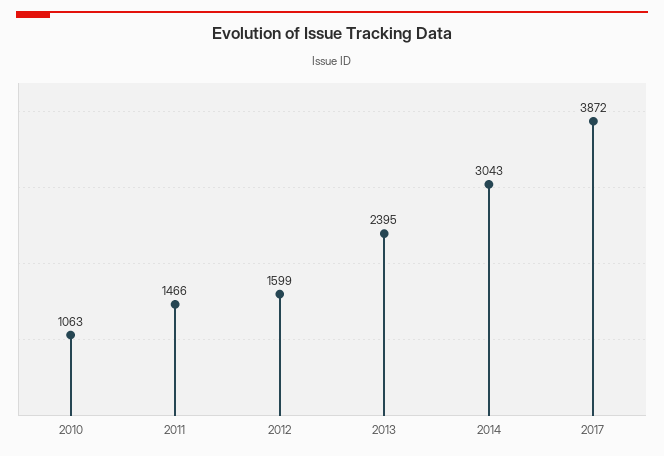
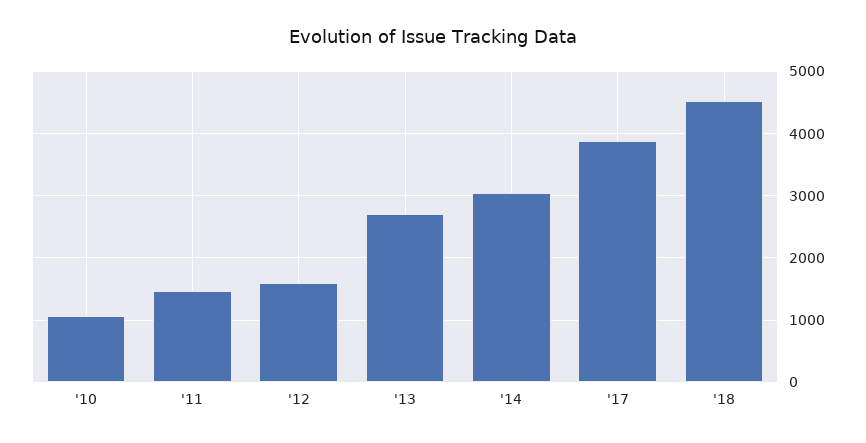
2013: 2395 -> 2700
'18: none -> 4500

